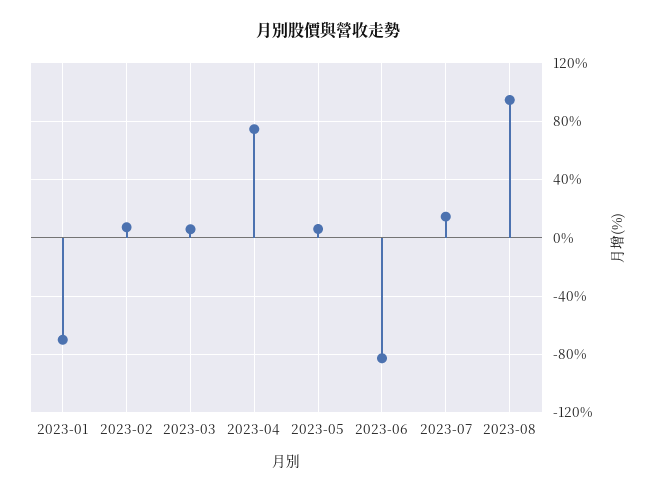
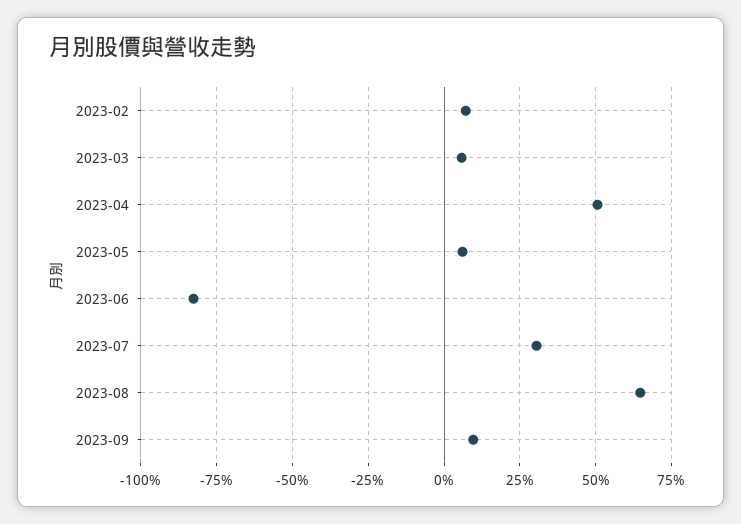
2023-01: -70 -> none
2023-04: 75 -> 50
2023-07: 15 -> 30
2023-08: 95 -> 65
2023-09: none -> 10

